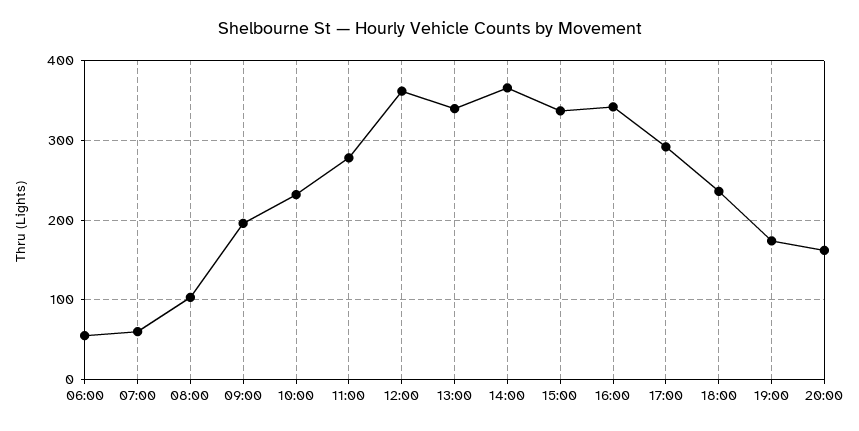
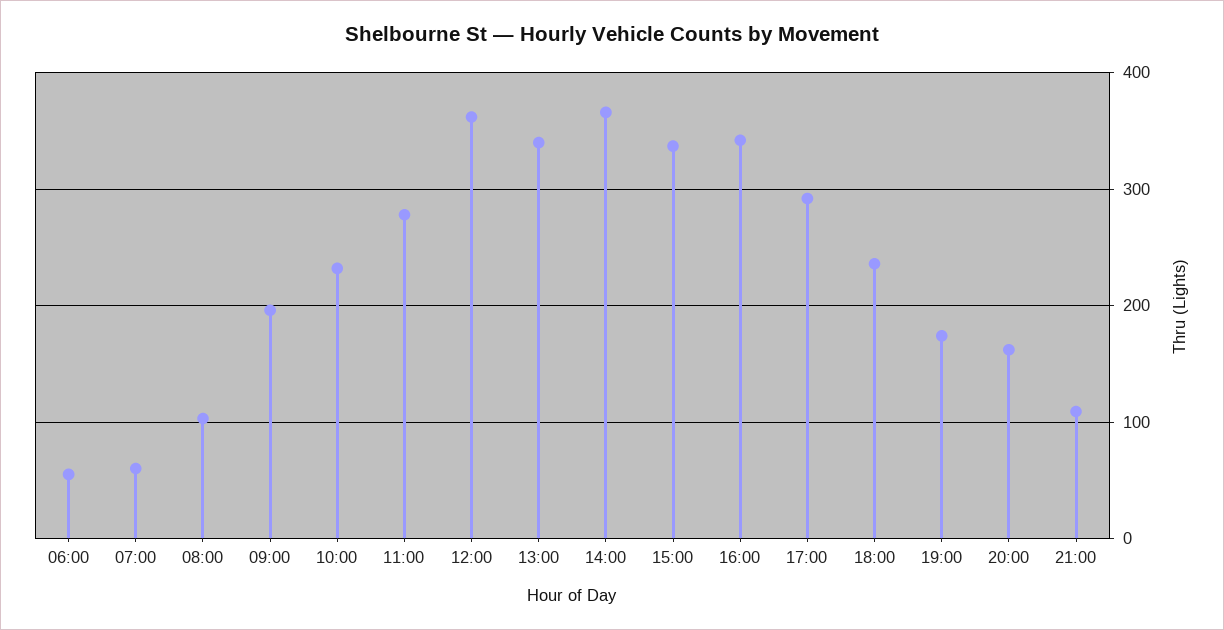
21:00: none -> 110

